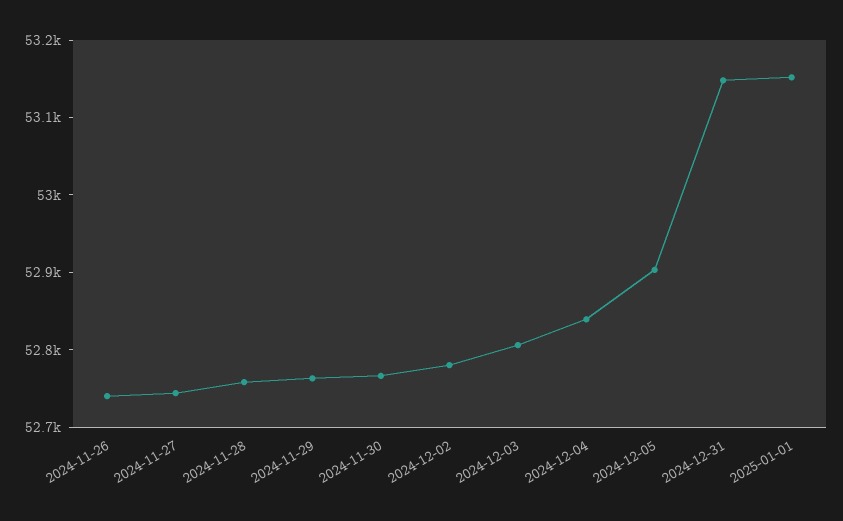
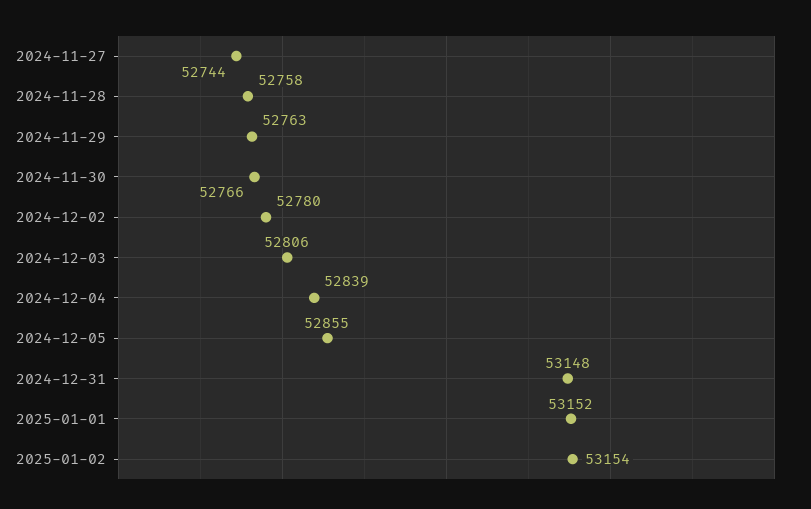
2024-11-26: 52740 -> none
2024-12-05: 52900 -> 52855
2025-01-02: none -> 53154

